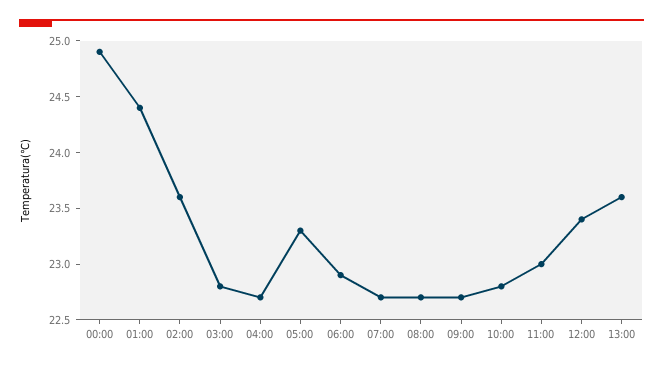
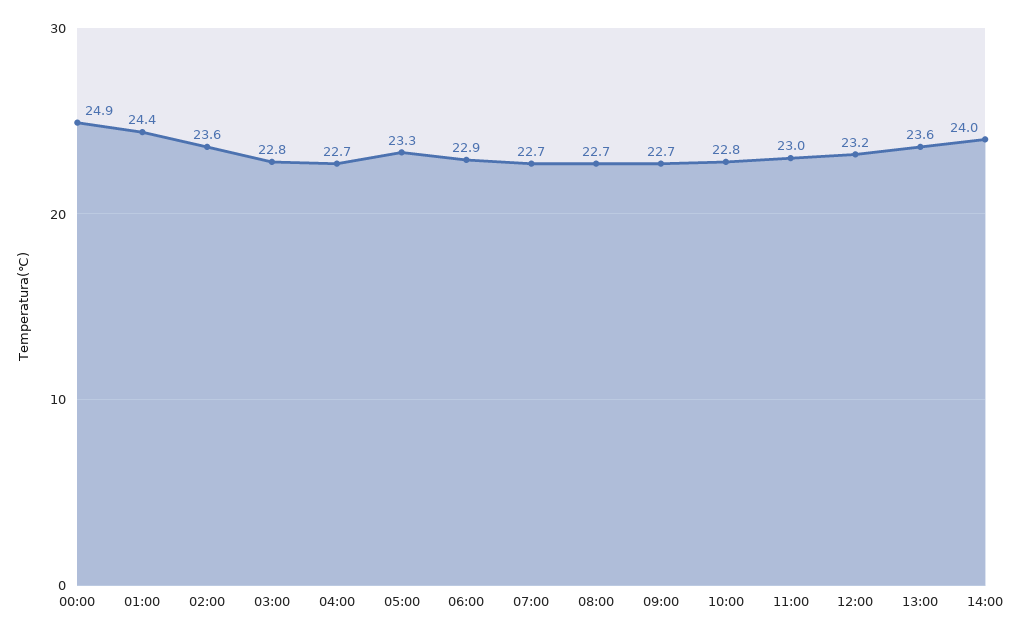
12:00: 23.4 -> 23.2
14:00: none -> 24

